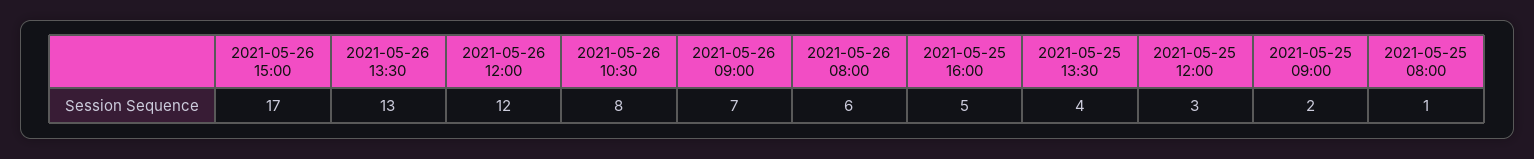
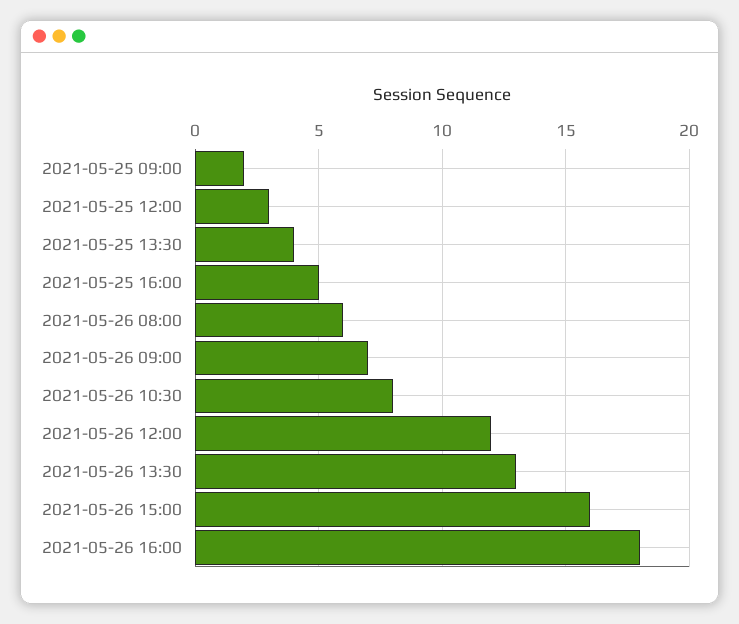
2021-05-26 15:00: 17 -> 16
2021-05-25 08:00: 1 -> none
2021-05-26 16:00: none -> 18

